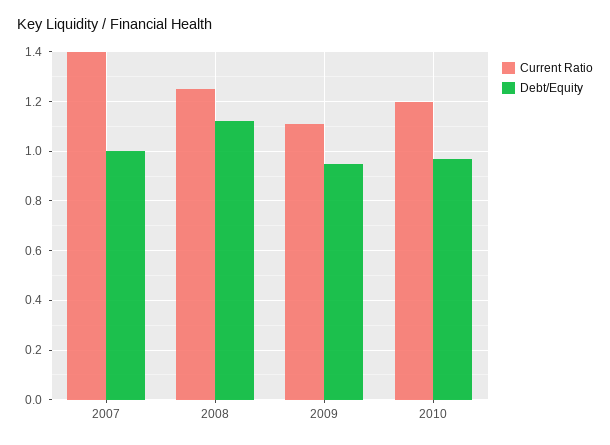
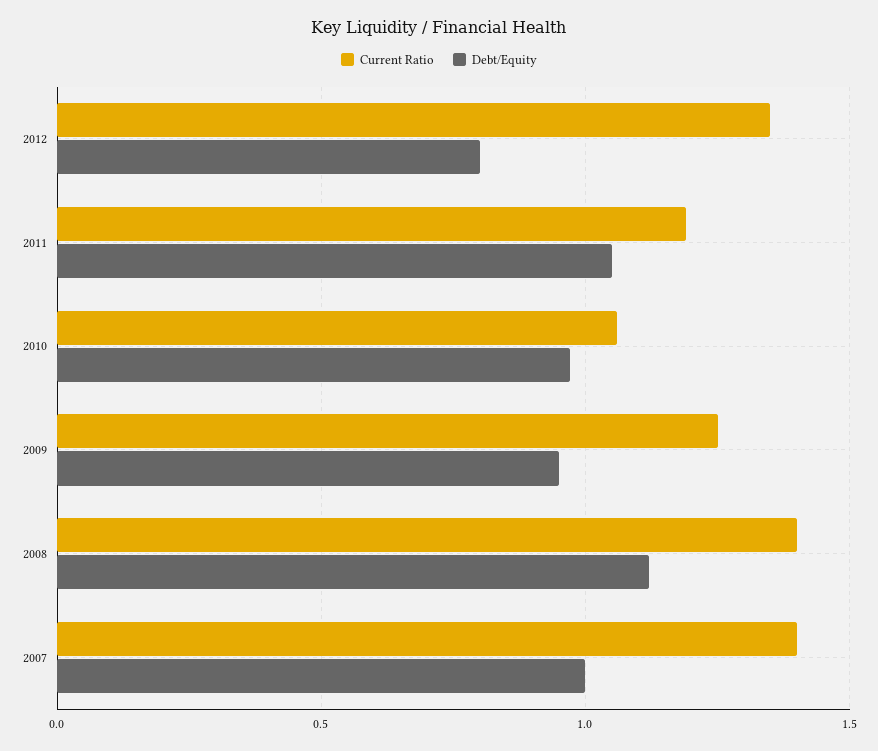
Current Ratio, 2008: 1.25 -> 1.4
Current Ratio, 2009: 1.1 -> 1.25
Current Ratio, 2010: 1.2 -> 1.05
Current Ratio, 2012: none -> 1.35
Debt/Equity, 2012: none -> 0.8
Current Ratio, 2011: none -> 1.2
Debt/Equity, 2011: none -> 1.05

